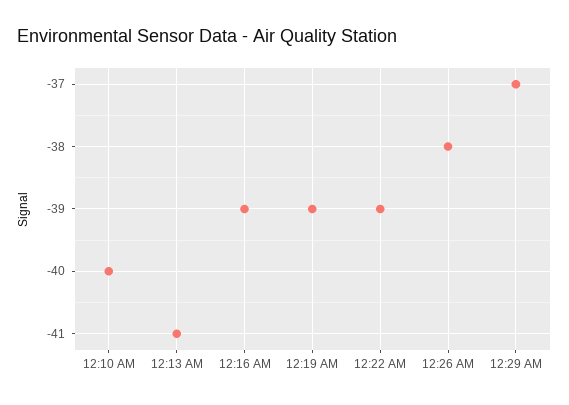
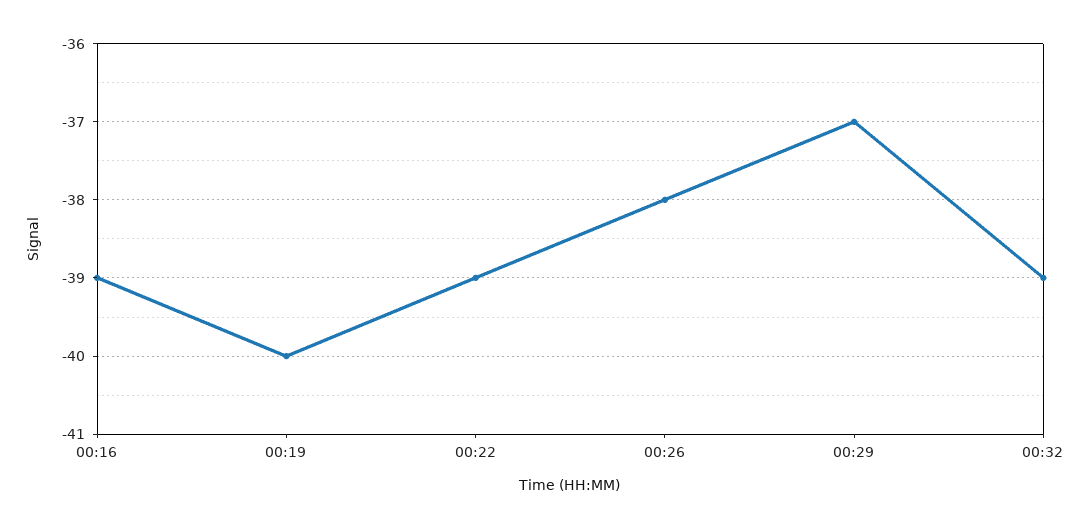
12:10 AM: -40 -> none
12:13 AM: -41 -> none
12:19 AM: -39 -> -40
00:32: none -> -39

